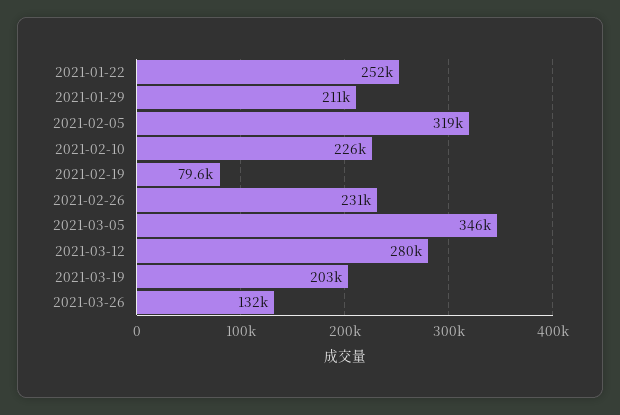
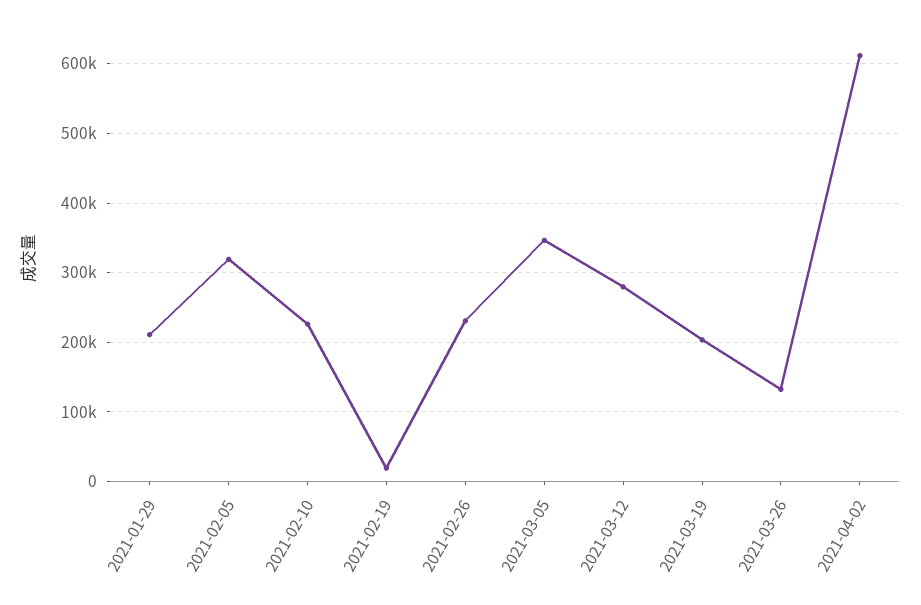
2021-01-22: 252000 -> none
2021-02-19: 79600 -> 20000
2021-04-02: none -> 610000

